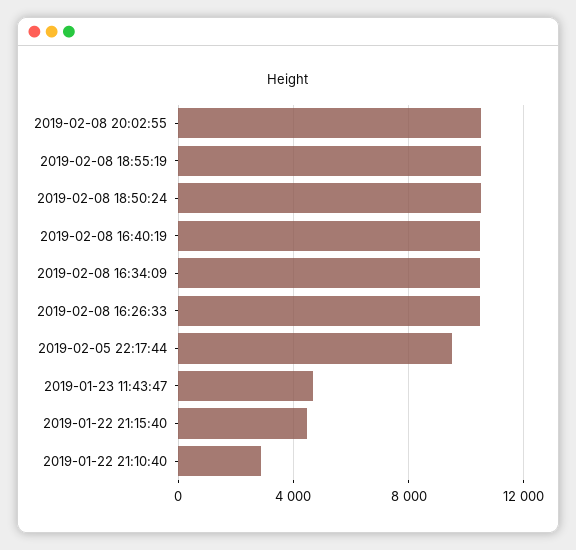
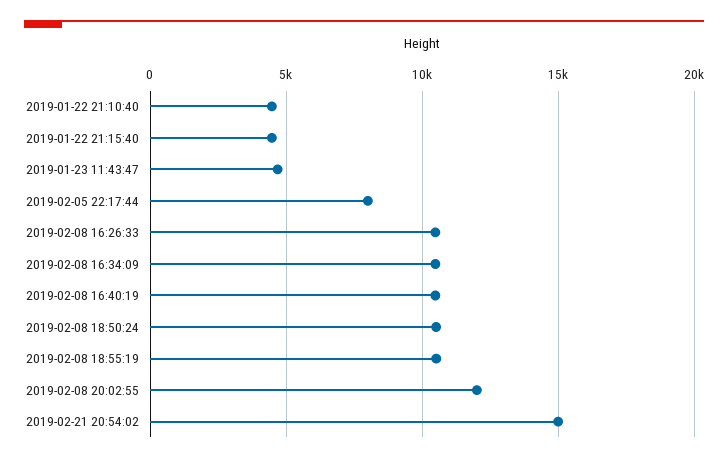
2019-02-08 20:02:55: 10500 -> 12000
2019-02-05 22:17:44: 9500 -> 8000
2019-01-22 21:10:40: 3000 -> 4500
2019-02-21 20:54:02: none -> 15000

